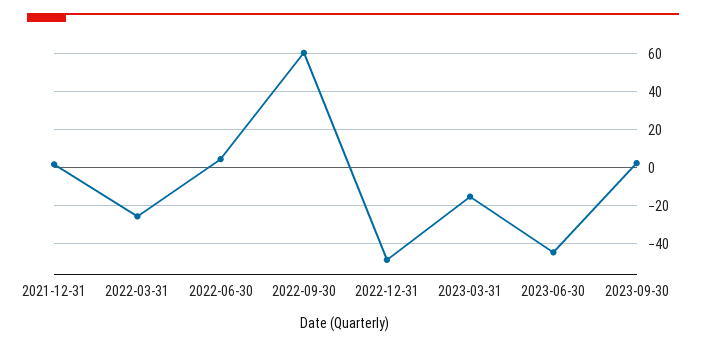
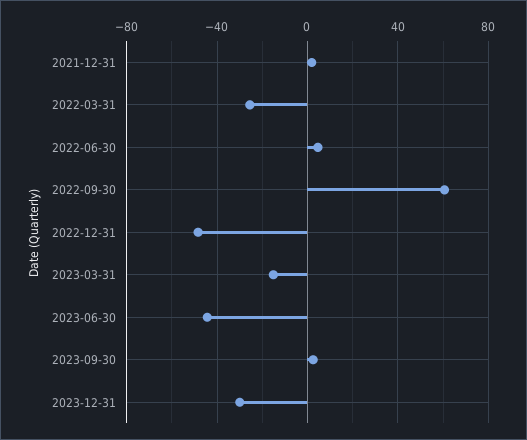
2023-12-31: none -> -30

